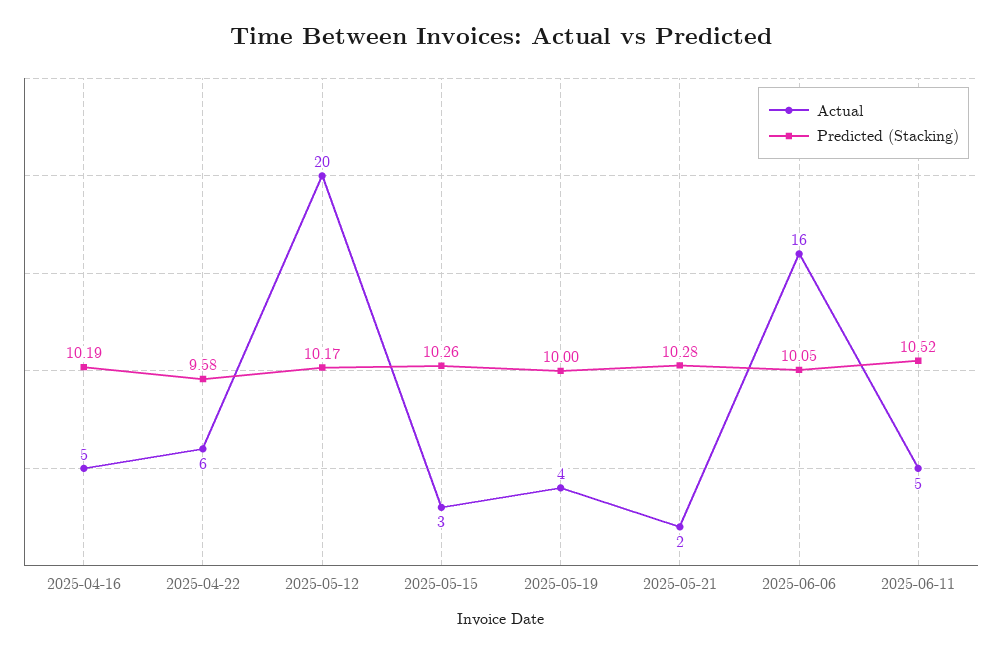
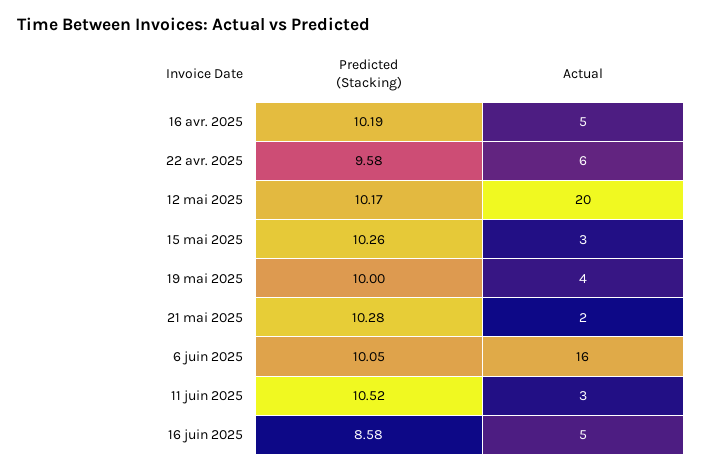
Actual, 2025-06-11: 5 -> 3
Predicted (Stacking), 16 juin 2025: none -> 8.58
Actual, 16 juin 2025: none -> 5

